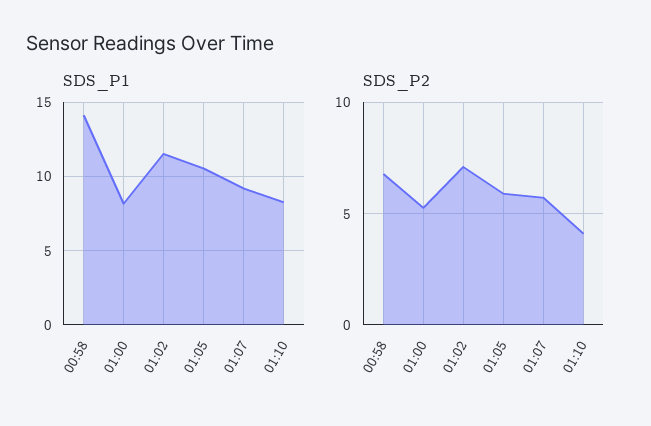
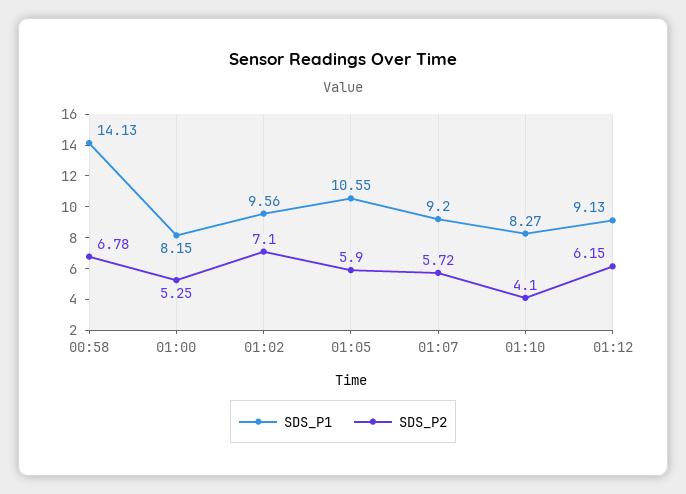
SDS_P1, 01:02: 11.5 -> 9.56
SDS_P1, 01:12: none -> 9.13
SDS_P2, 01:12: none -> 6.15

